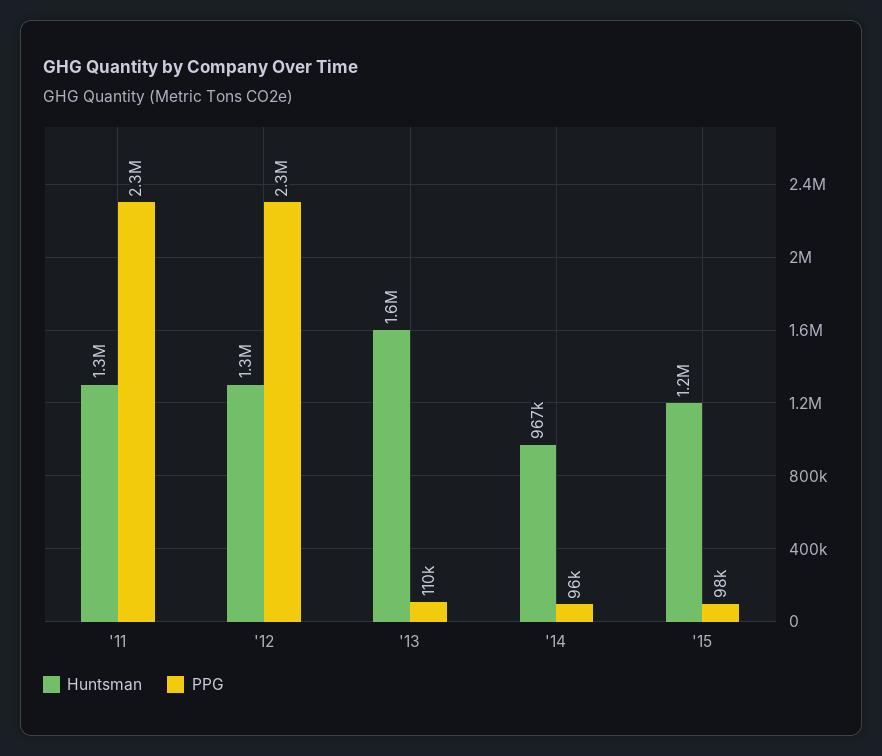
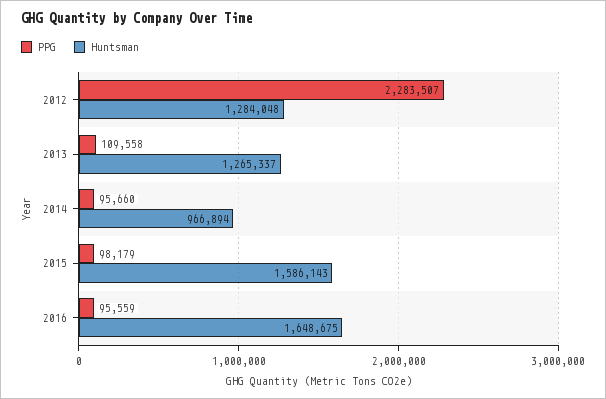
Huntsman, '11: 1300000 -> none
PPG, '11: 2300000 -> none
Huntsman, '13: 1600000 -> 1265337
Huntsman, '15: 1200000 -> 1586143
PPG, 2016: none -> 95559
Huntsman, 2016: none -> 1648675

